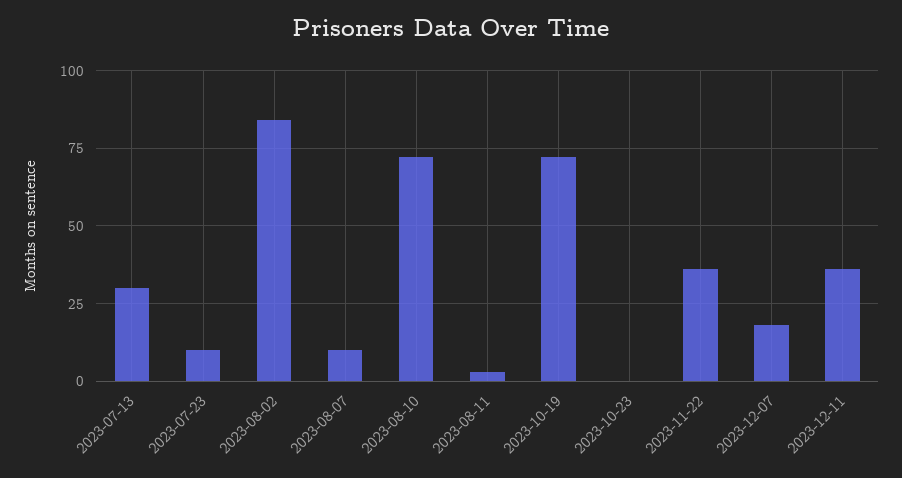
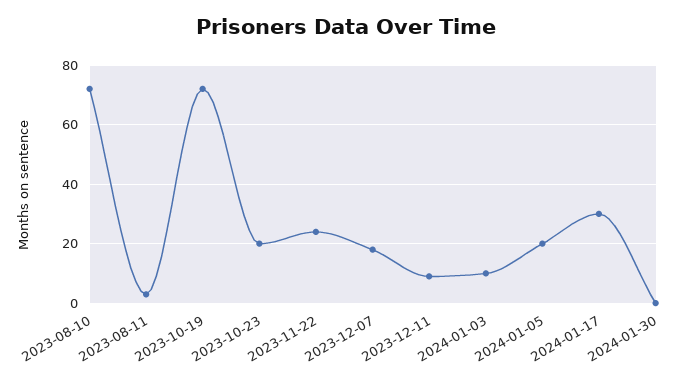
2023-07-13: 30 -> none
2023-07-23: 10 -> none
2023-08-02: 85 -> none
2023-08-07: 10 -> none
2023-10-23: 0 -> 20
2023-11-22: 35 -> 25
2023-12-11: 35 -> 10
2024-01-03: none -> 10
2024-01-05: none -> 20
2024-01-17: none -> 30
2024-01-30: none -> 0

